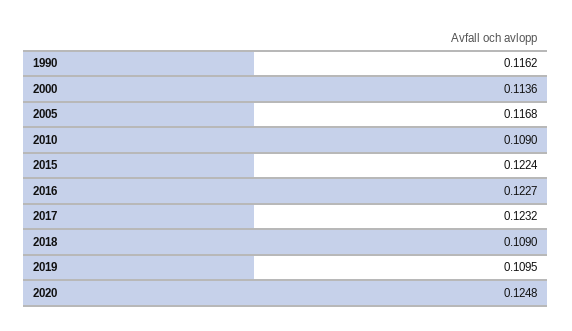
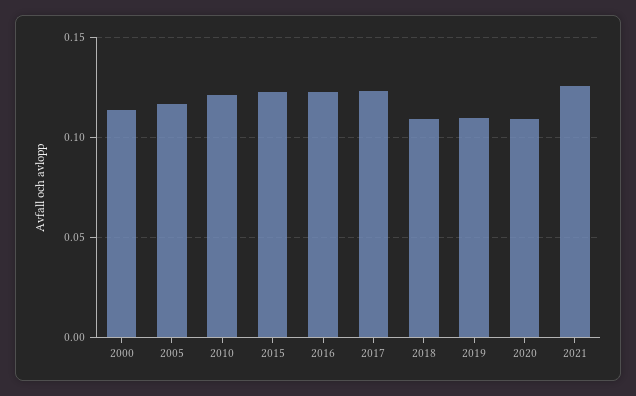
1990: 0.1162 -> none
2010: 0.109 -> 0.12
2020: 0.1248 -> 0.11
2021: none -> 0.125

